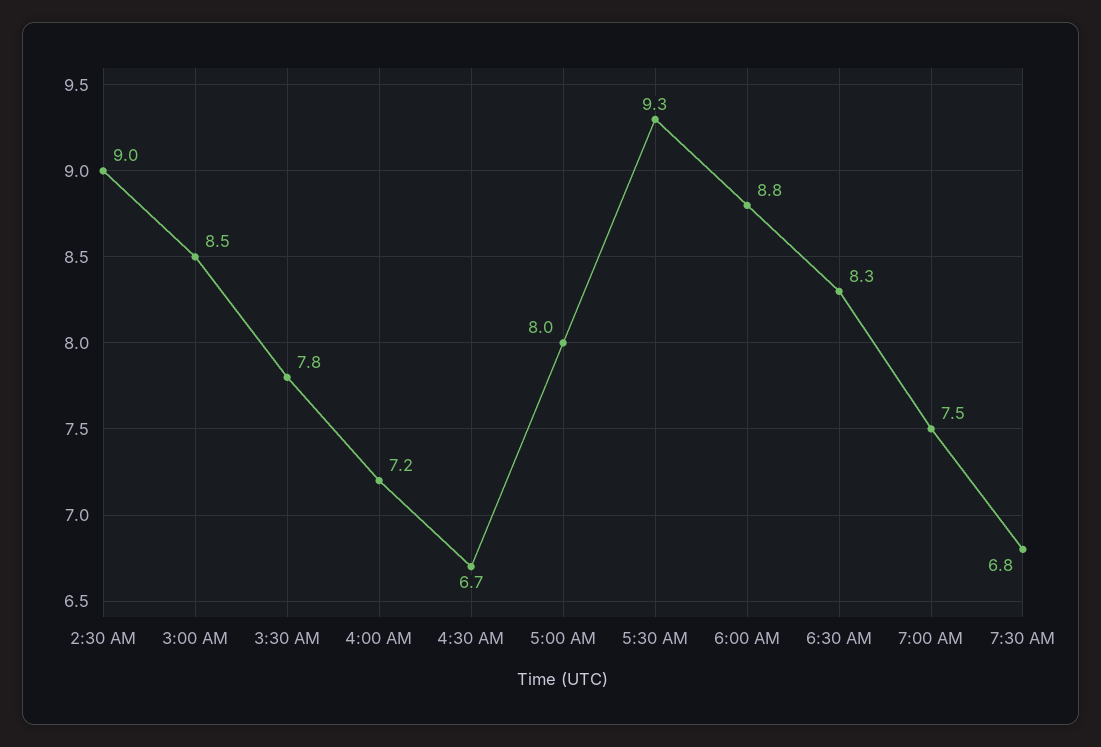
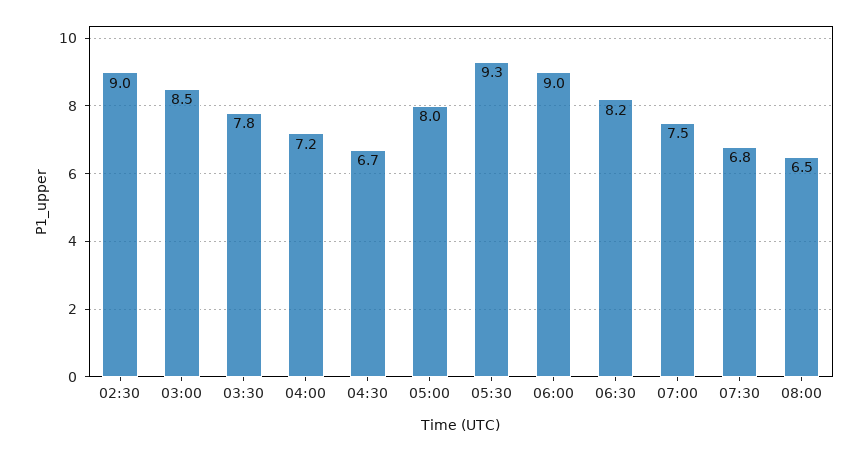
6:00 AM: 8.8 -> 9
6:30 AM: 8.3 -> 8.2
08:00: none -> 6.5

